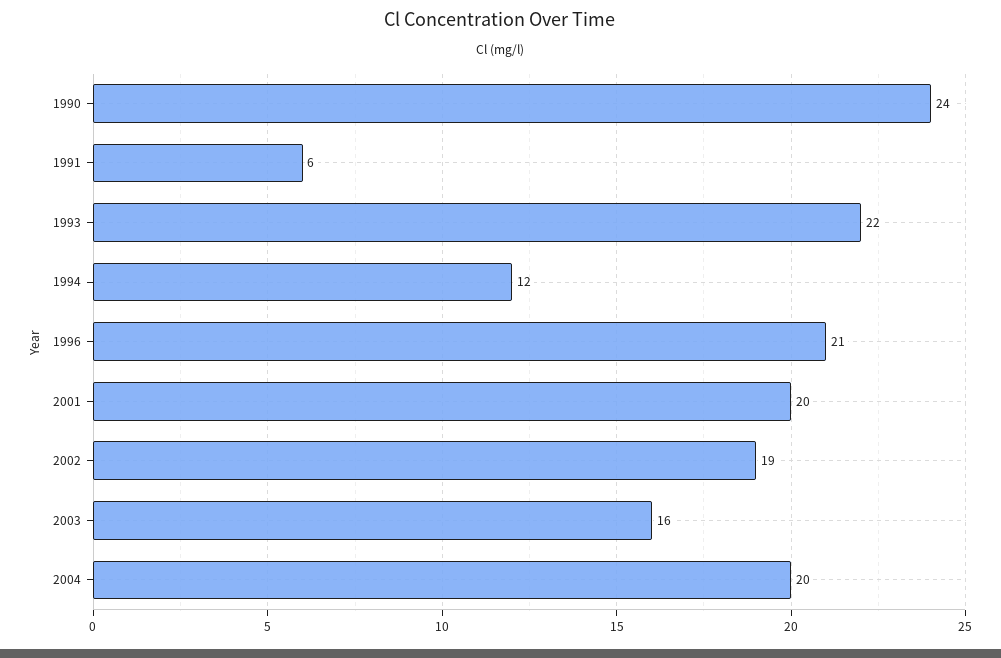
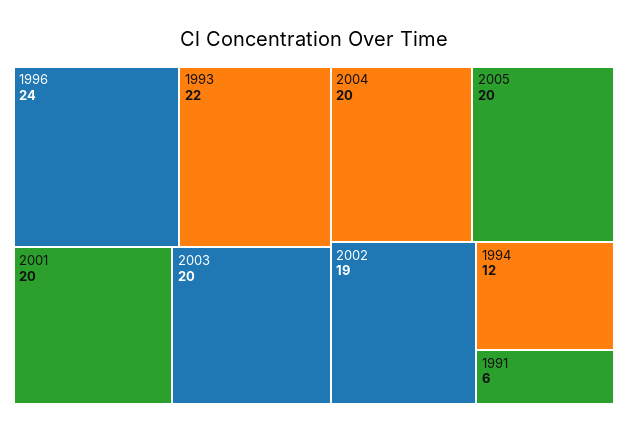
1990: 24 -> none
1996: 21 -> 24
2003: 16 -> 20
2005: none -> 20

